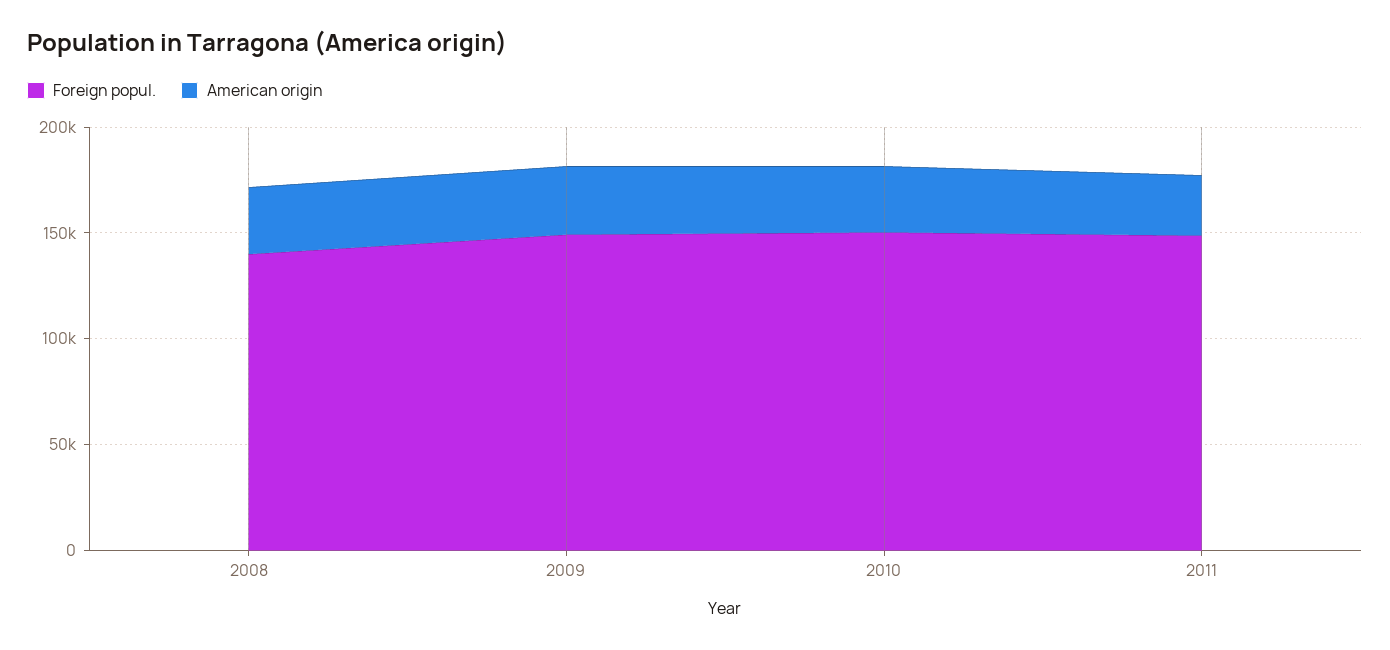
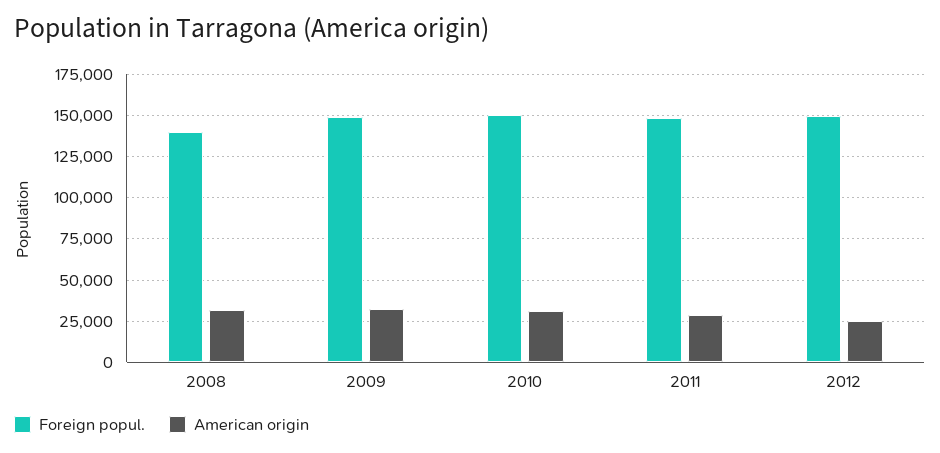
Foreign popul., 2012: none -> 150000
American origin, 2012: none -> 25000

